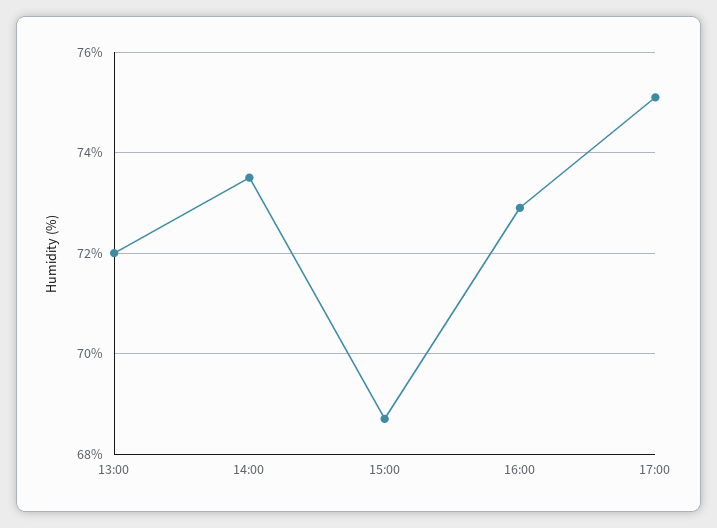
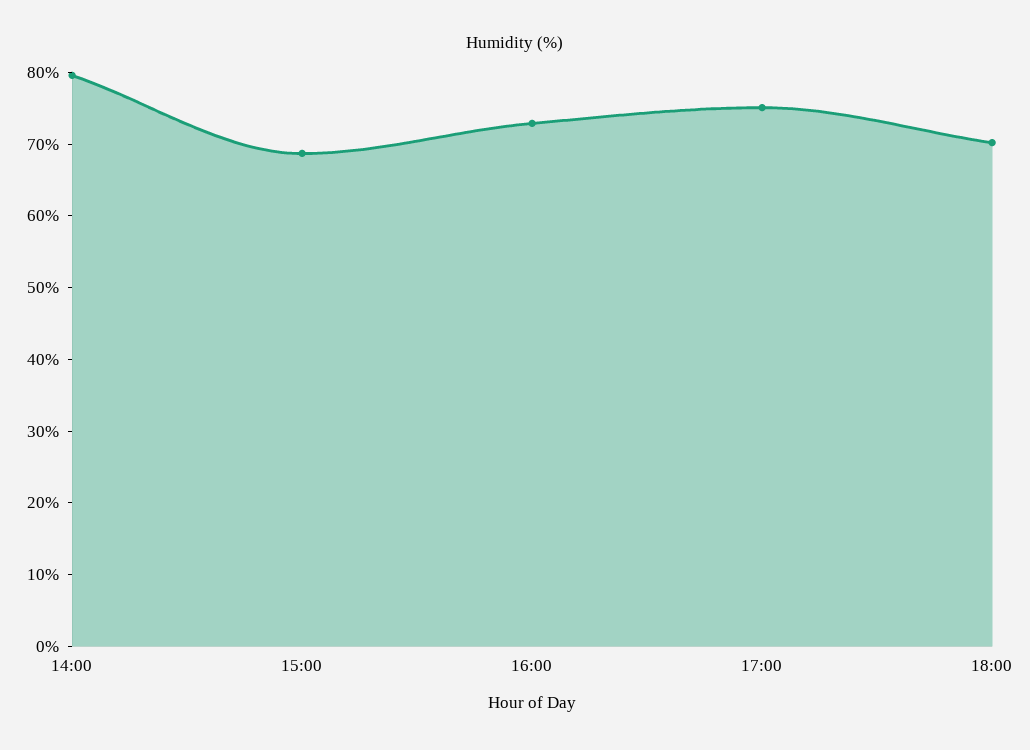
13:00: 72 -> none
14:00: 73.5 -> 80
18:00: none -> 70

